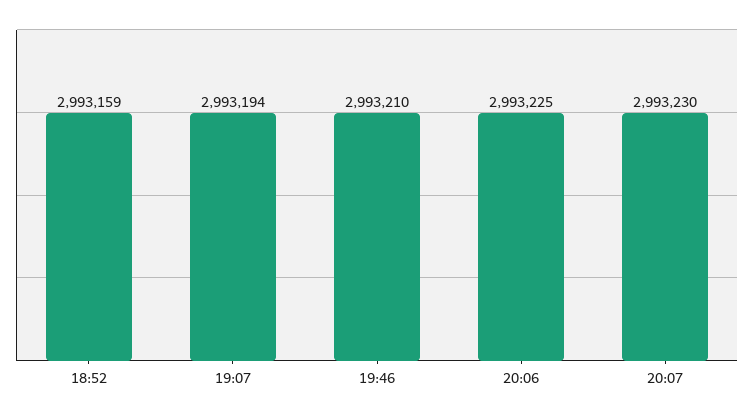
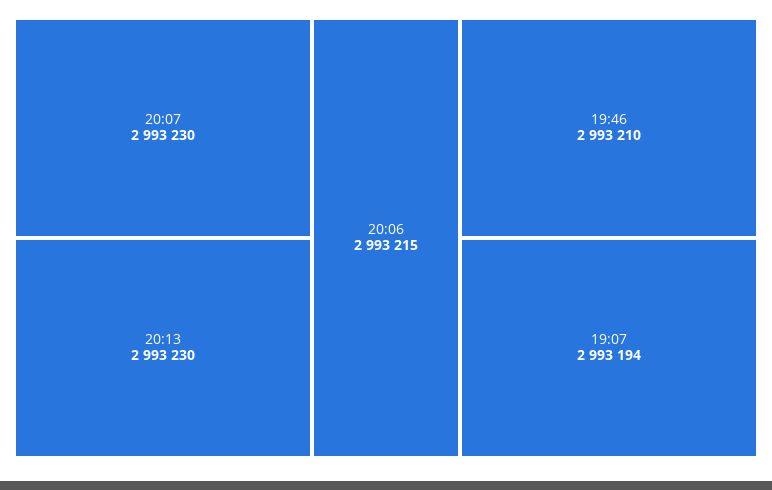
18:52: 2993159 -> none
20:06: 2993225 -> 2993215
20:13: none -> 2993230

